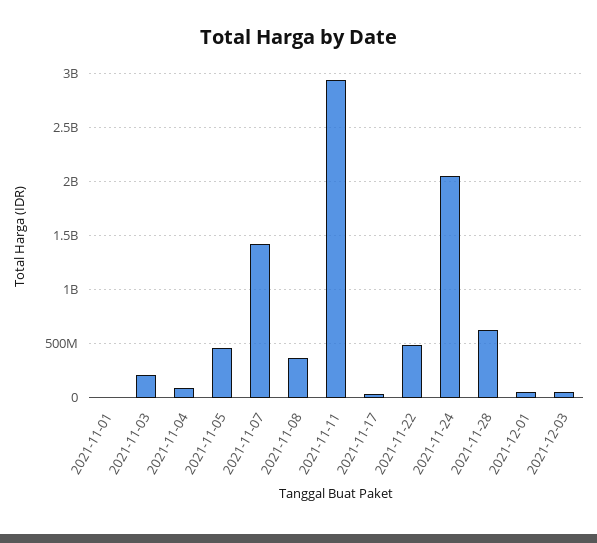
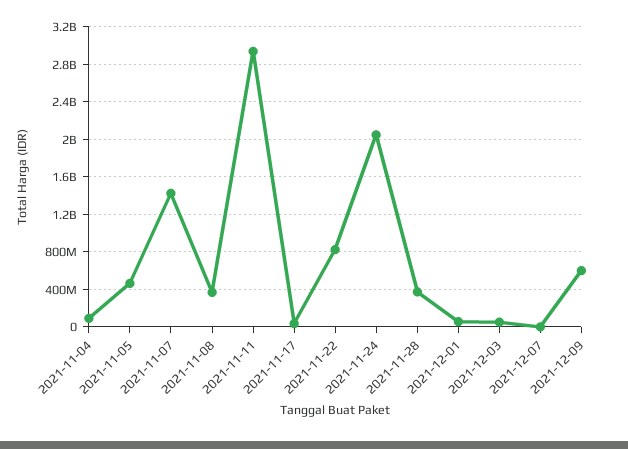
2021-11-01: 0 -> none
2021-11-03: 200000000 -> none
2021-11-22: 500000000 -> 800000000
2021-11-28: 600000000 -> 400000000
2021-12-07: none -> 0
2021-12-09: none -> 600000000

